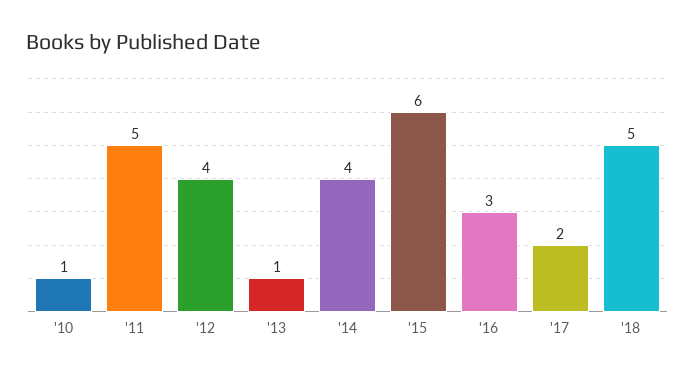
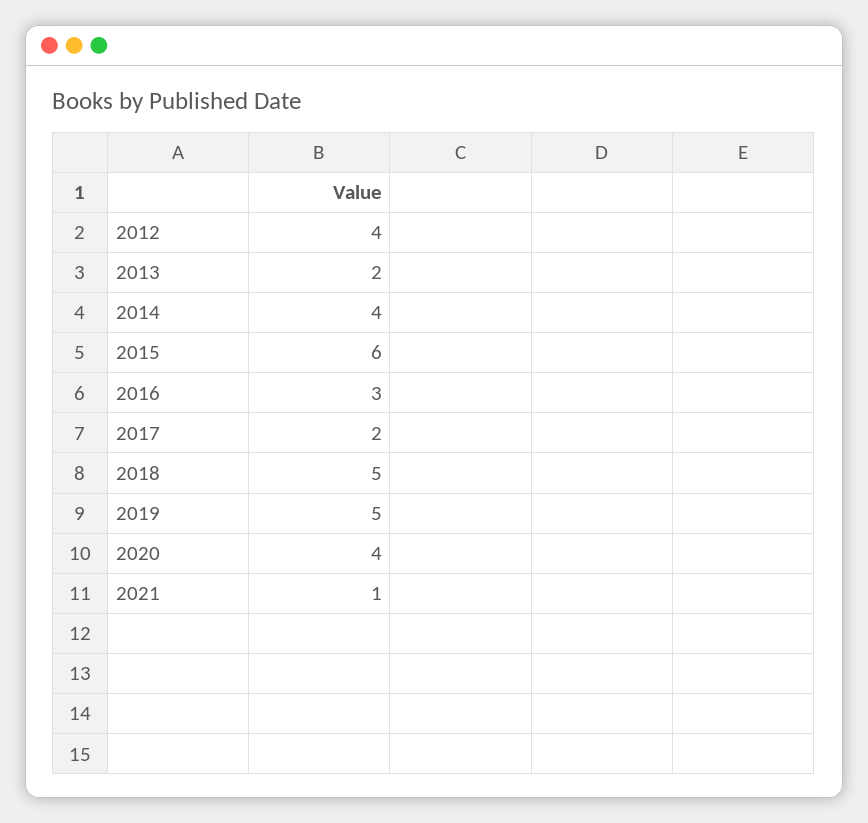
'10: 1 -> none
'11: 5 -> none
'13: 1 -> 2
2019: none -> 5
2020: none -> 4
2021: none -> 1

